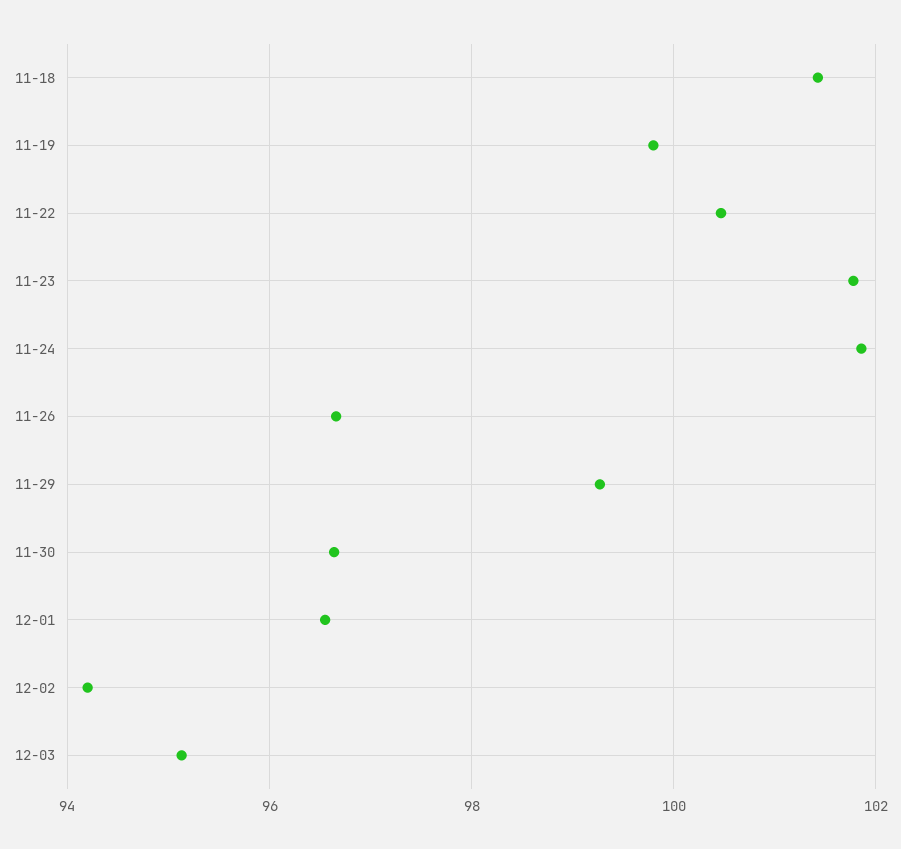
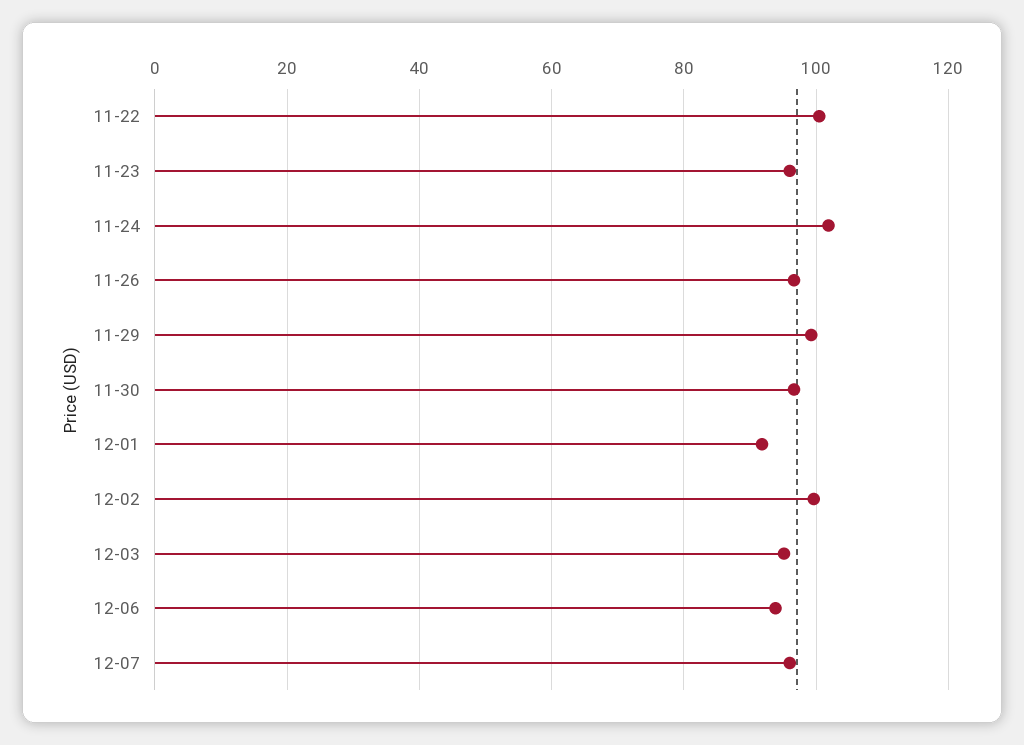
11-18: 101.4 -> none
11-19: 99.8 -> none
11-23: 101.8 -> 96
12-01: 96.6 -> 92
12-02: 94.2 -> 100
12-06: none -> 94
12-07: none -> 96

